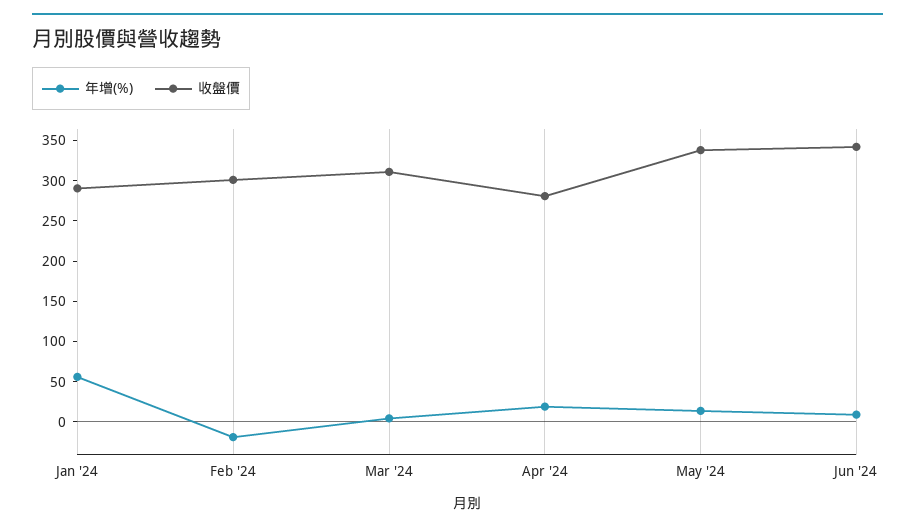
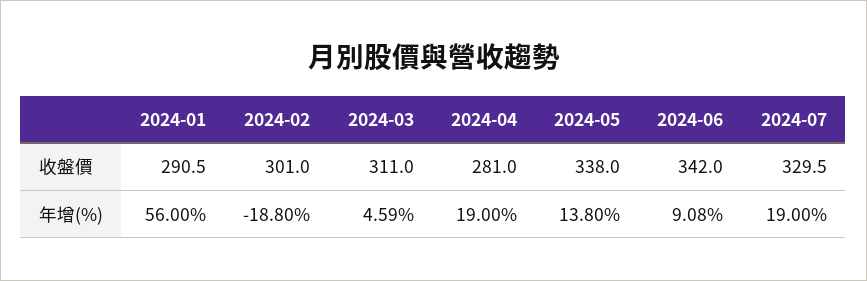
收盤價, 2024-07: none -> 329.5
年增(%), 2024-07: none -> 19

